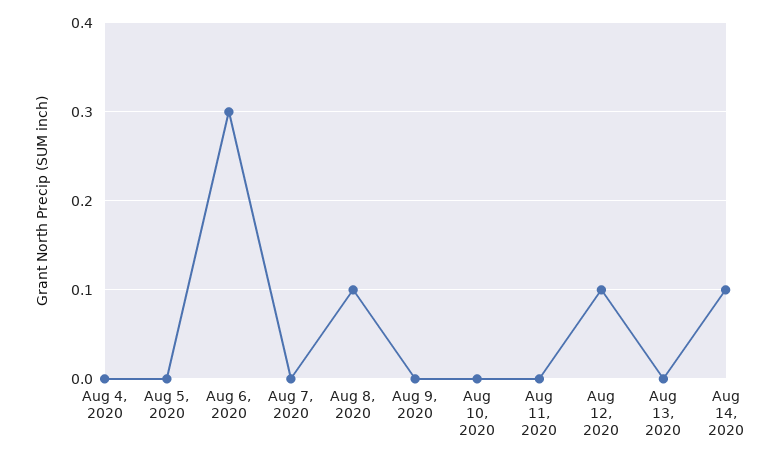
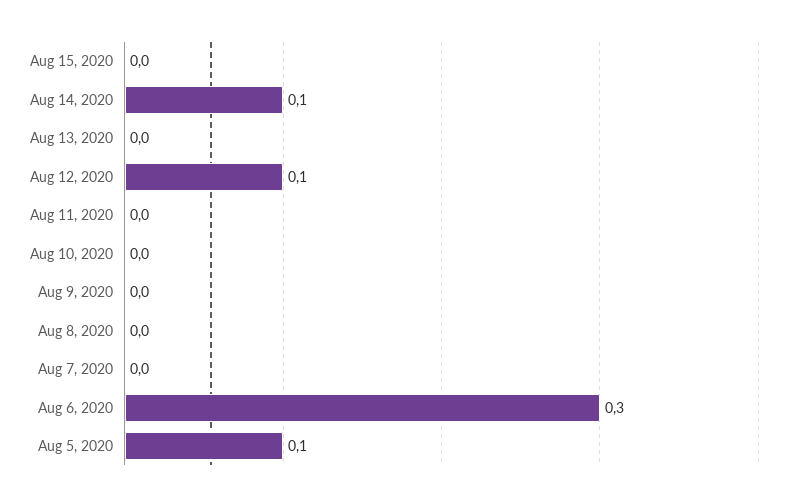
Aug 4, 2020: 0 -> none
Aug 5, 2020: 0 -> 0.1
Aug 8, 2020: 0.1 -> 0
Aug 15, 2020: none -> 0

